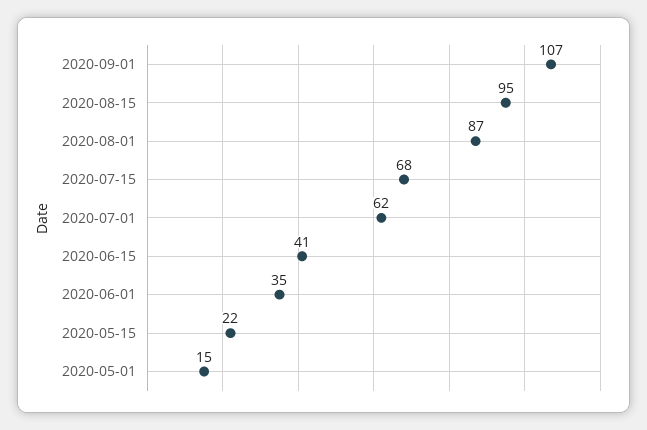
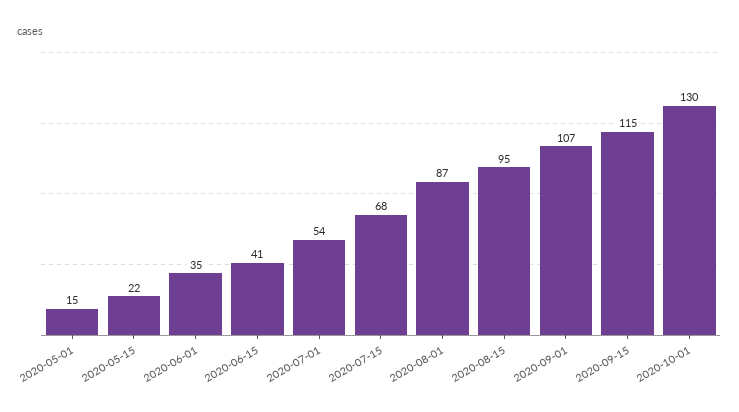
2020-07-01: 62 -> 54
2020-09-15: none -> 115
2020-10-01: none -> 130

